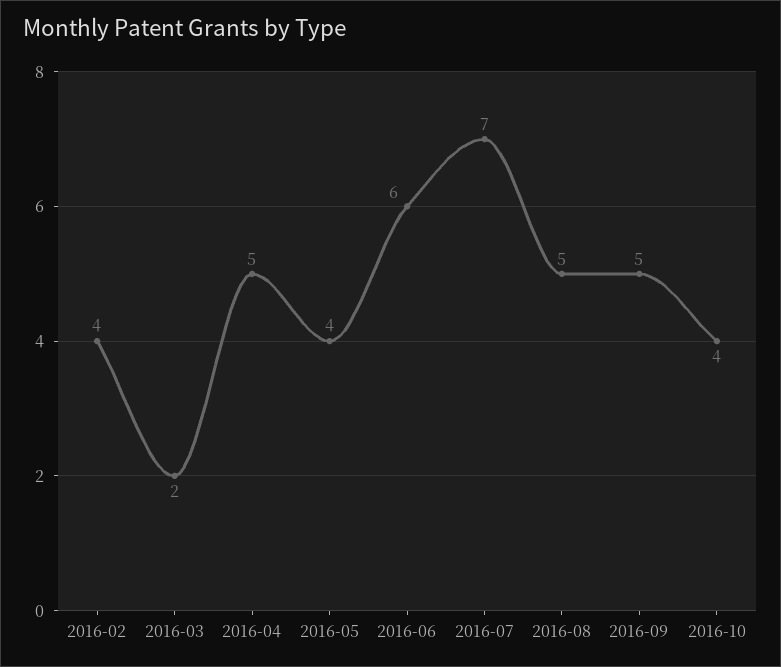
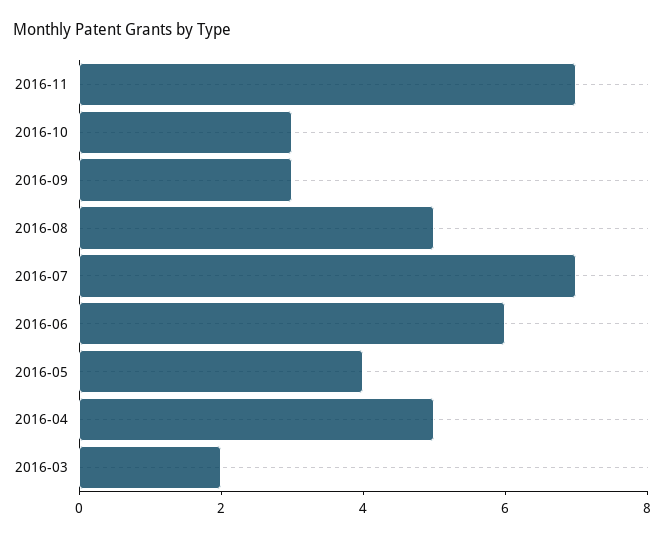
2016-02: 4 -> none
2016-09: 5 -> 3
2016-10: 4 -> 3
2016-11: none -> 7

